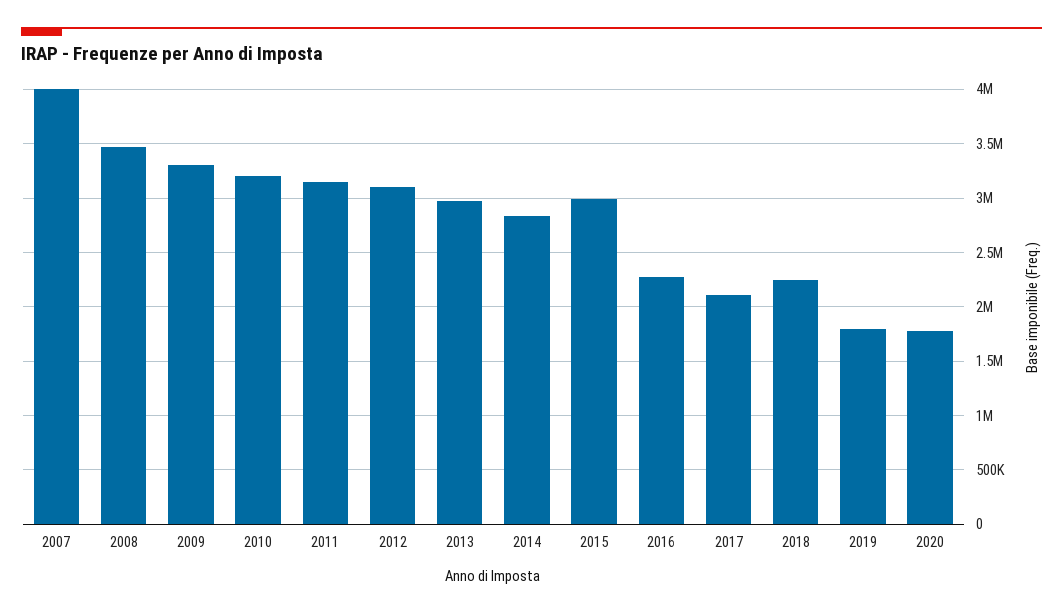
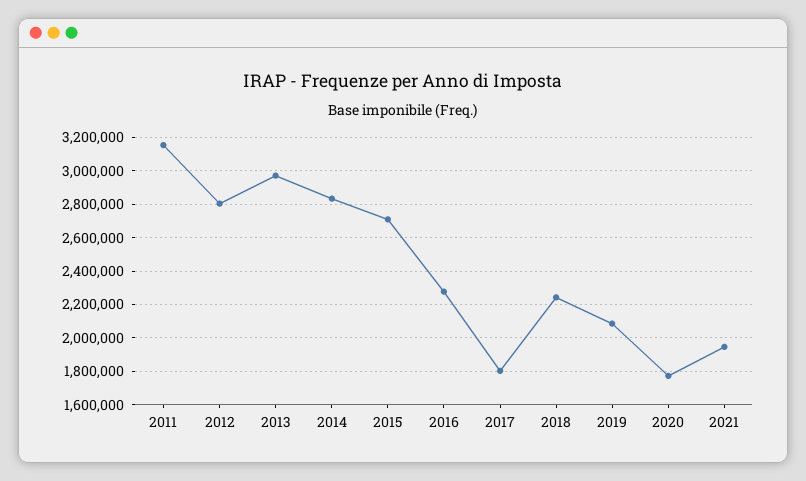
2007: 4000000 -> none
2008: 3500000 -> none
2009: 3300000 -> none
2010: 3200000 -> none
2012: 3100000 -> 2800000
2015: 3000000 -> 2700000
2017: 2100000 -> 1800000
2019: 1800000 -> 2100000
2021: none -> 1950000

